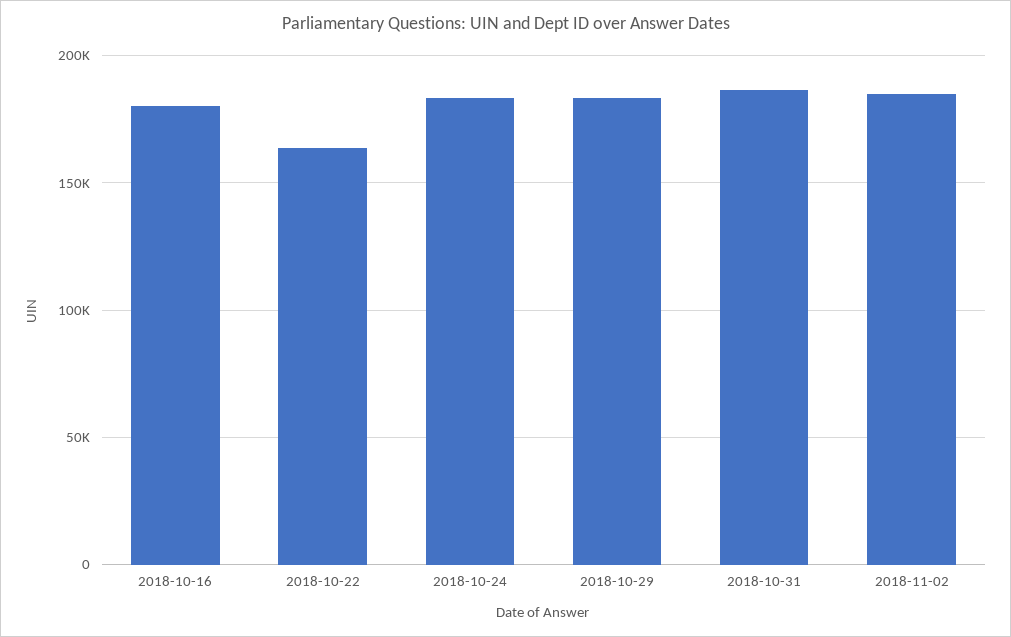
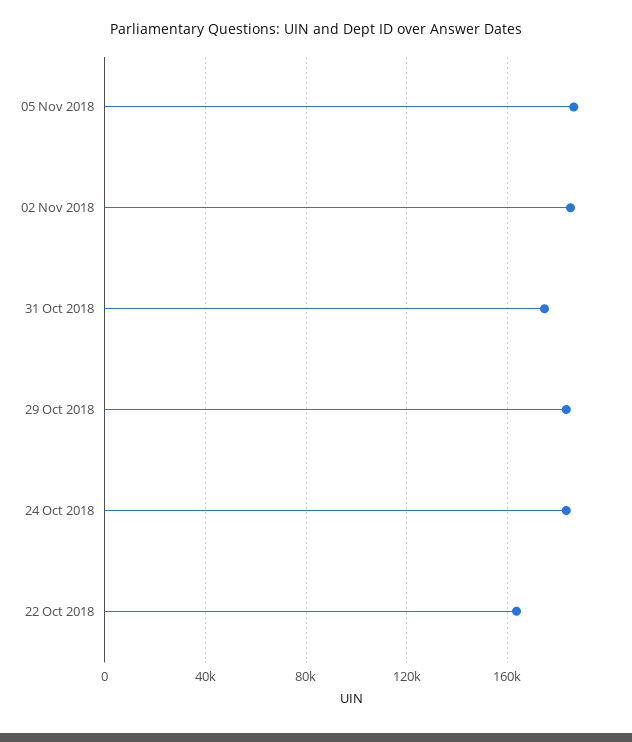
2018-10-16: 180000 -> none
2018-10-31: 185000 -> 175000
05 Nov 2018: none -> 185000

